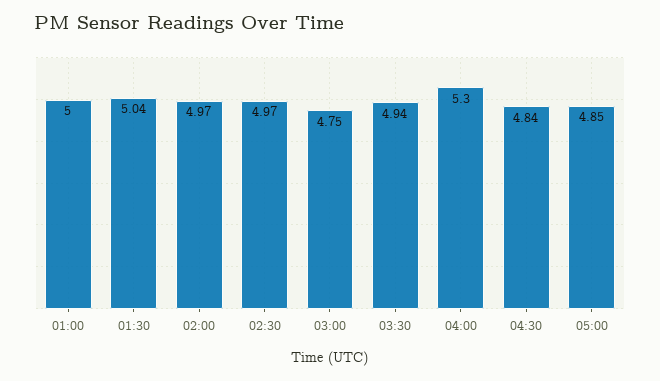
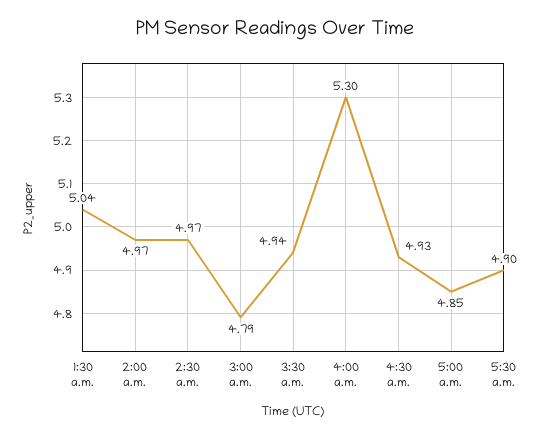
01:00: 5 -> none
03:00: 4.75 -> 4.79
04:30: 4.84 -> 4.93
5:30 a.m.: none -> 4.9

